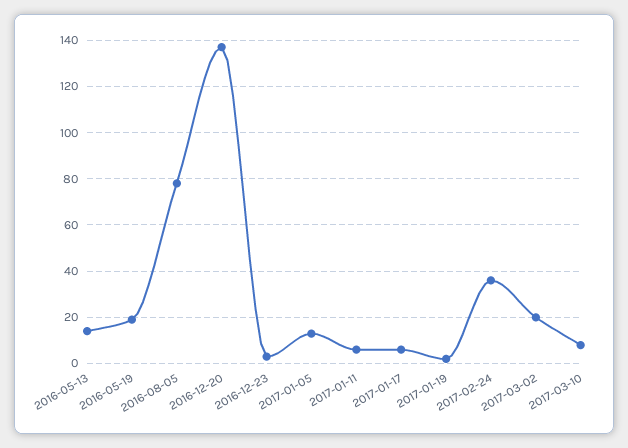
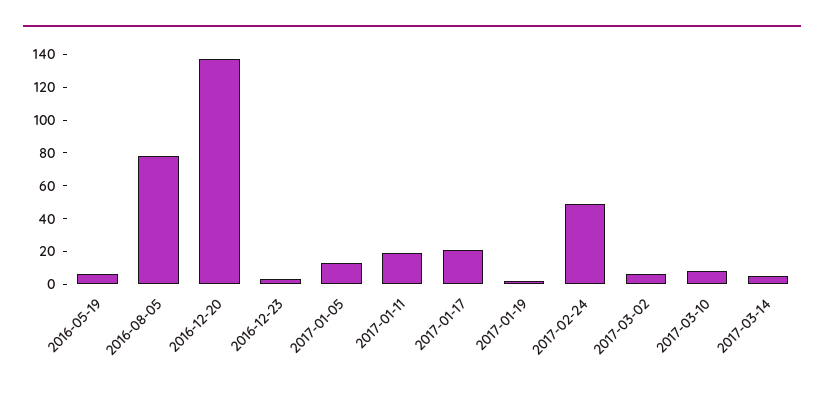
2016-05-13: 15 -> none
2016-05-19: 20 -> 5
2017-01-11: 5 -> 20
2017-01-17: 5 -> 20
2017-02-24: 35 -> 50
2017-03-02: 20 -> 5
2017-03-14: none -> 5

